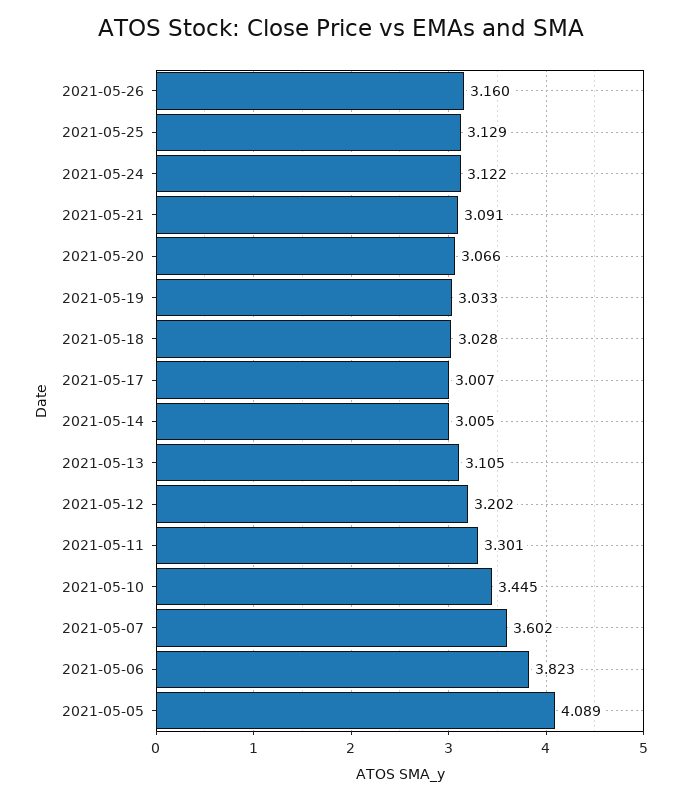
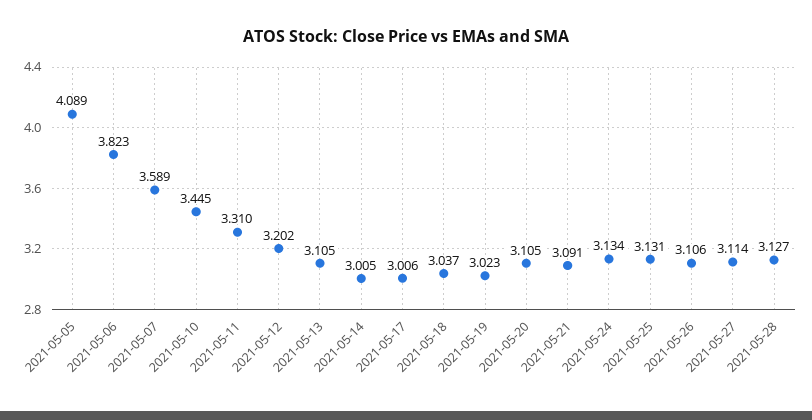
2021-05-26: 3.16 -> 3.106
2021-05-25: 3.129 -> 3.131
2021-05-24: 3.122 -> 3.134
2021-05-20: 3.066 -> 3.105
2021-05-19: 3.033 -> 3.023
2021-05-18: 3.028 -> 3.037
2021-05-17: 3.007 -> 3.006
2021-05-11: 3.301 -> 3.31
2021-05-07: 3.602 -> 3.589
2021-05-27: none -> 3.114
2021-05-28: none -> 3.127

